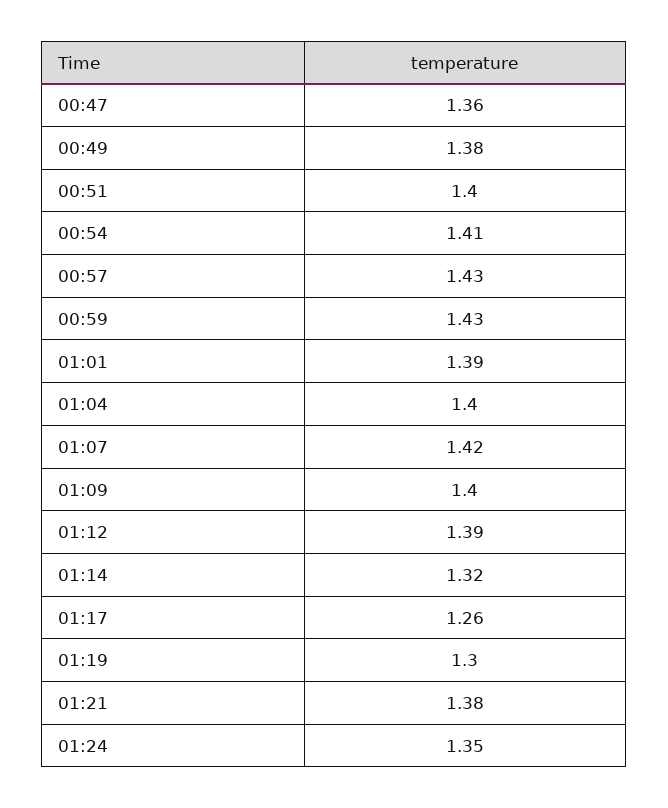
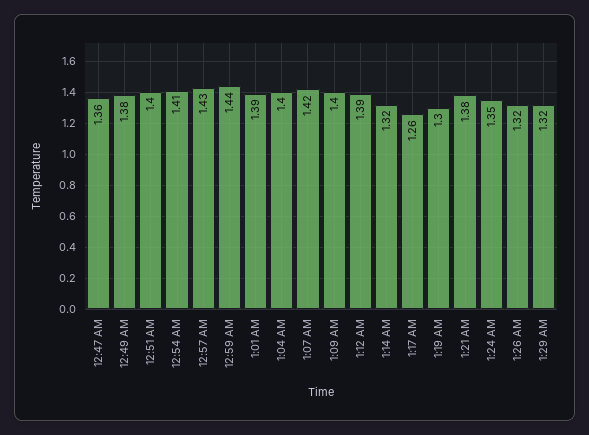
00:59: 1.43 -> 1.44
1:26 AM: none -> 1.32
1:29 AM: none -> 1.32

